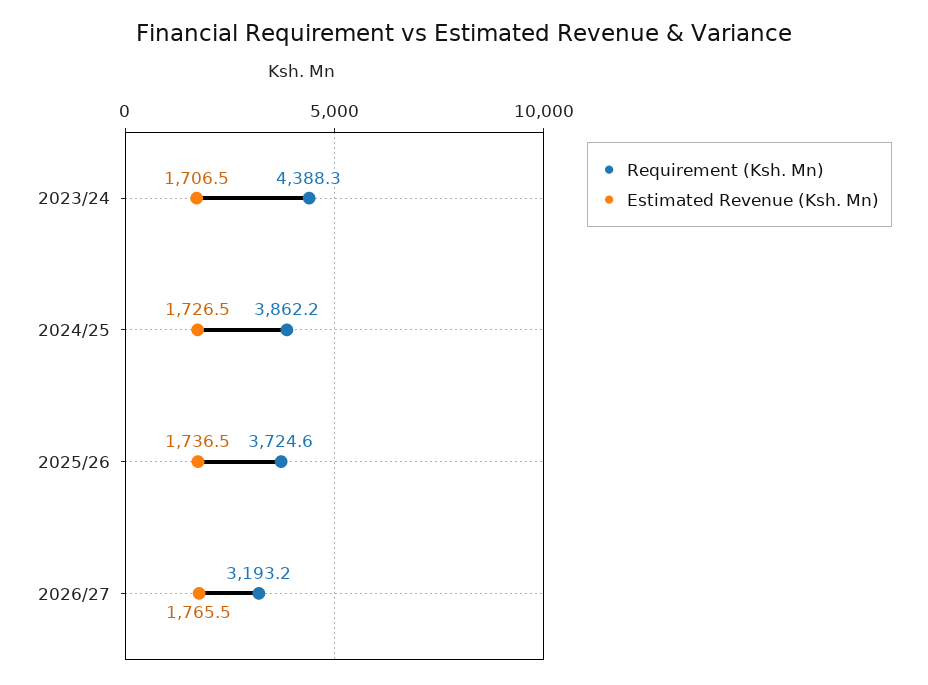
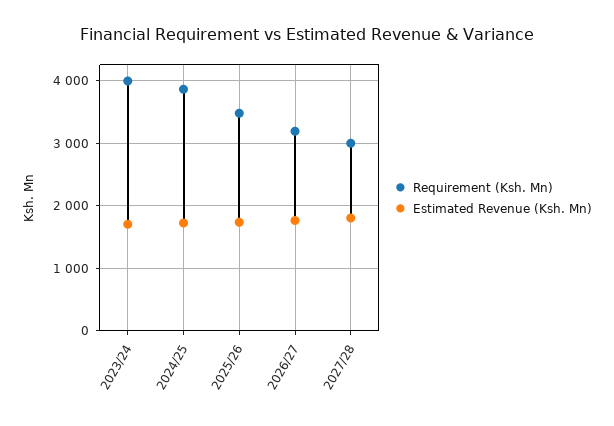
Requirement (Ksh. Mn), 2023/24: 4388.3 -> 4000
Requirement (Ksh. Mn), 2025/26: 3724.6 -> 3500
Requirement (Ksh. Mn), 2027/28: none -> 3000
Estimated Revenue (Ksh. Mn), 2027/28: none -> 1800

